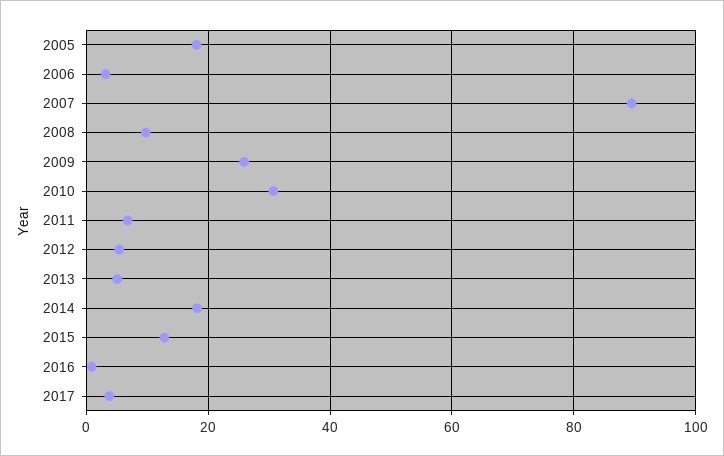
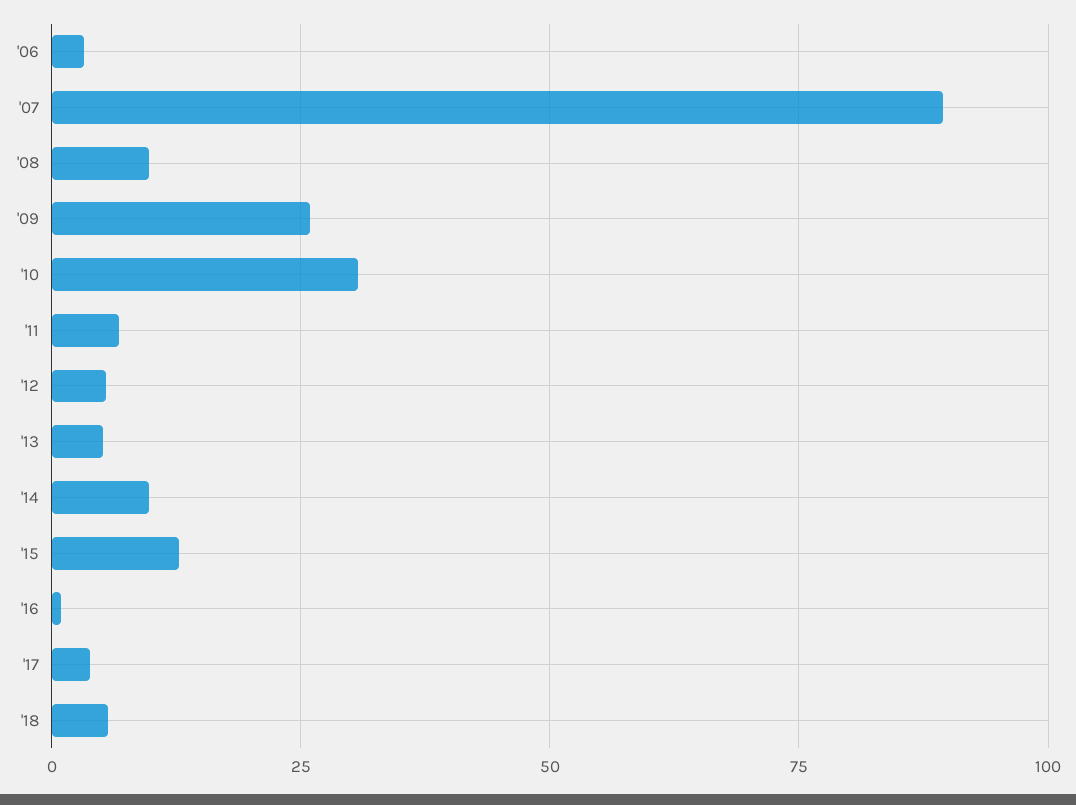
2005: 18 -> none
2014: 18 -> 10
'18: none -> 5

